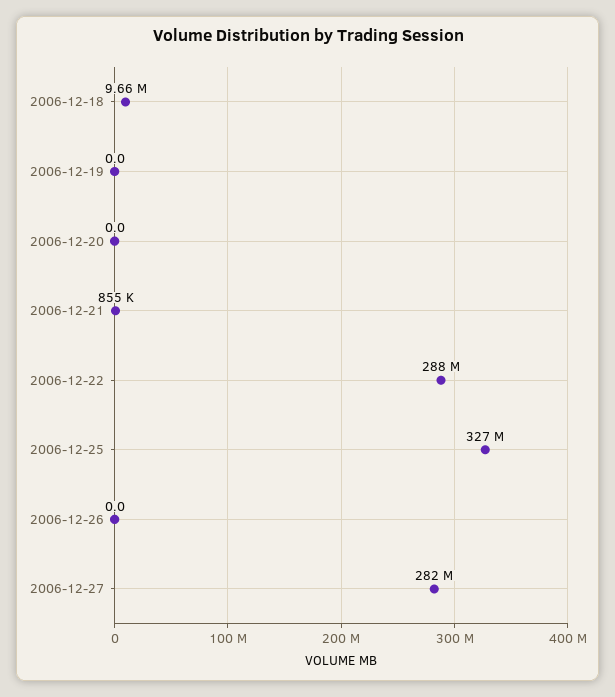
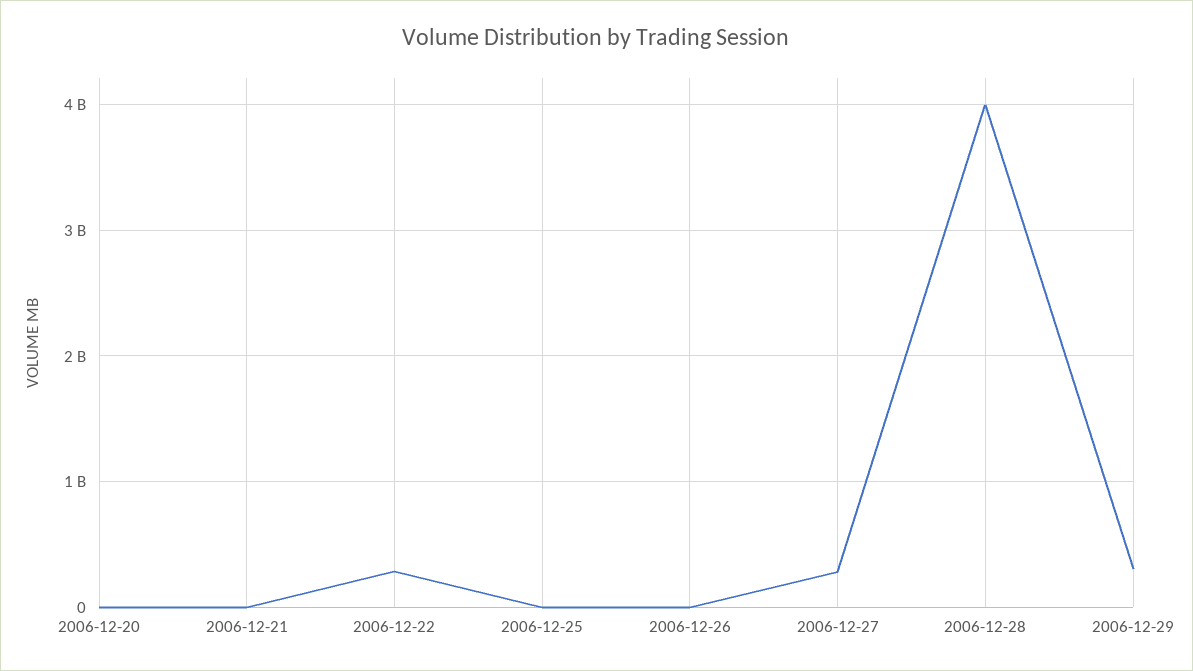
2006-12-18: 9660000 -> none
2006-12-19: 0 -> none
2006-12-25: 327000000 -> 0
2006-12-28: none -> 4000000000
2006-12-29: none -> 300000000

